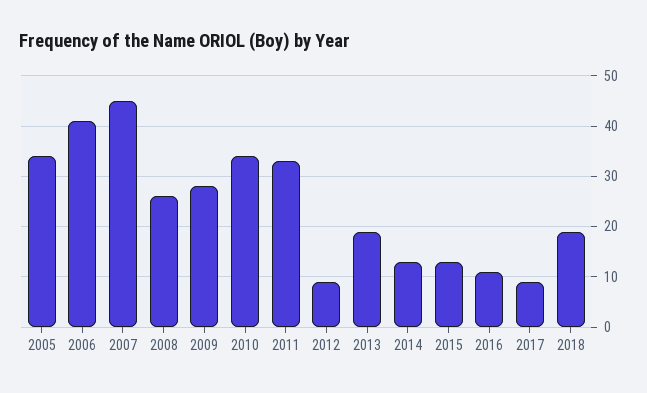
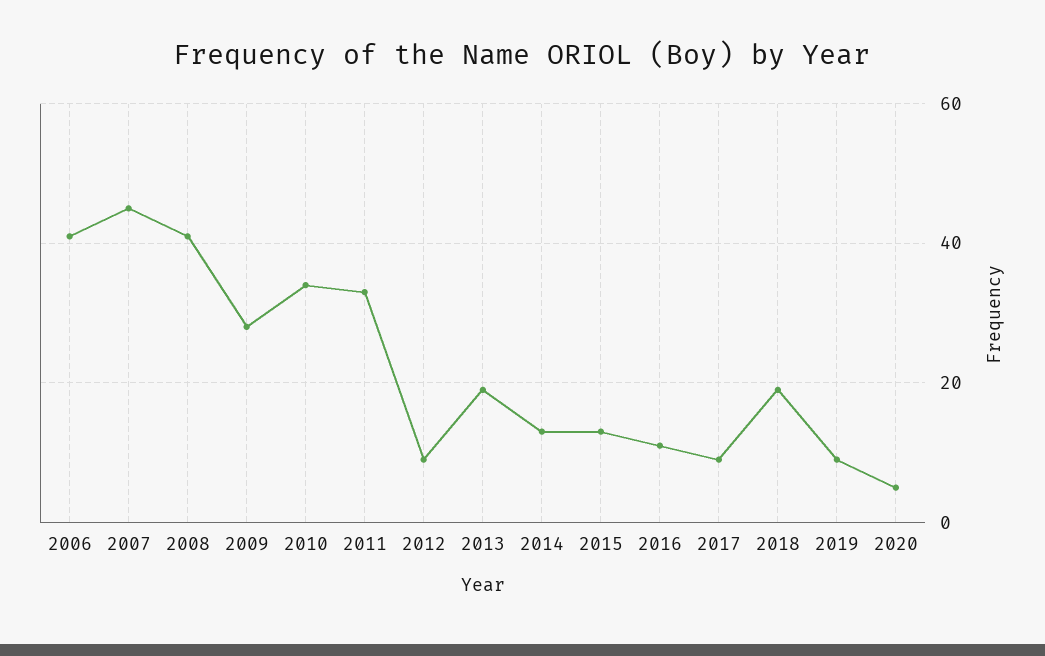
2005: 35 -> none
2008: 25 -> 40
2019: none -> 10
2020: none -> 5

